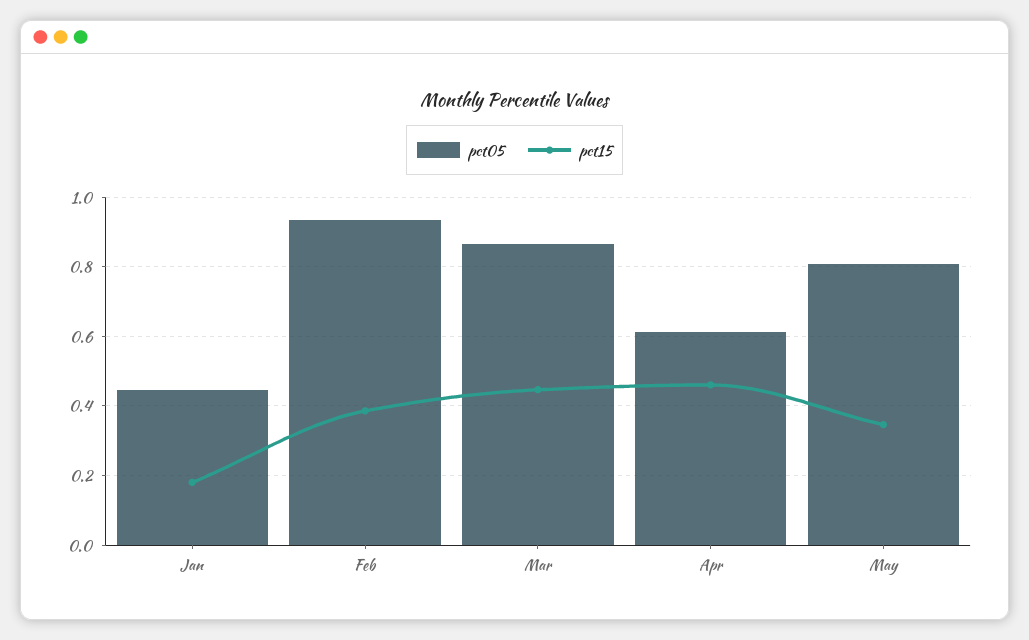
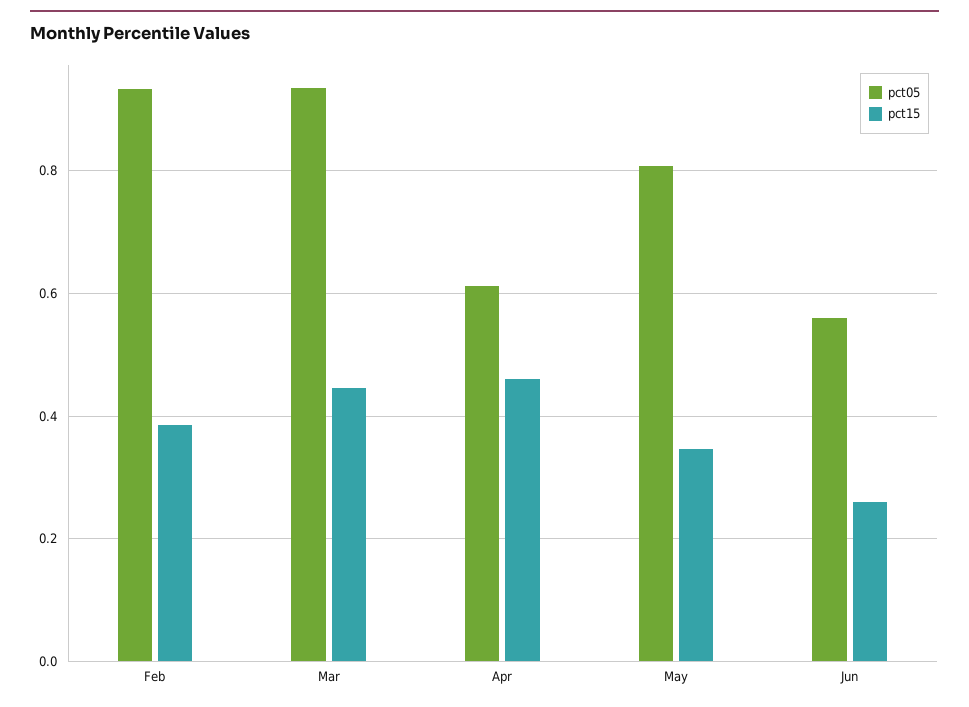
pct05, Jan: 0.44 -> none
pct15, Jan: 0.18 -> none
pct05, Mar: 0.86 -> 0.94
pct05, Jun: none -> 0.56
pct15, Jun: none -> 0.26

